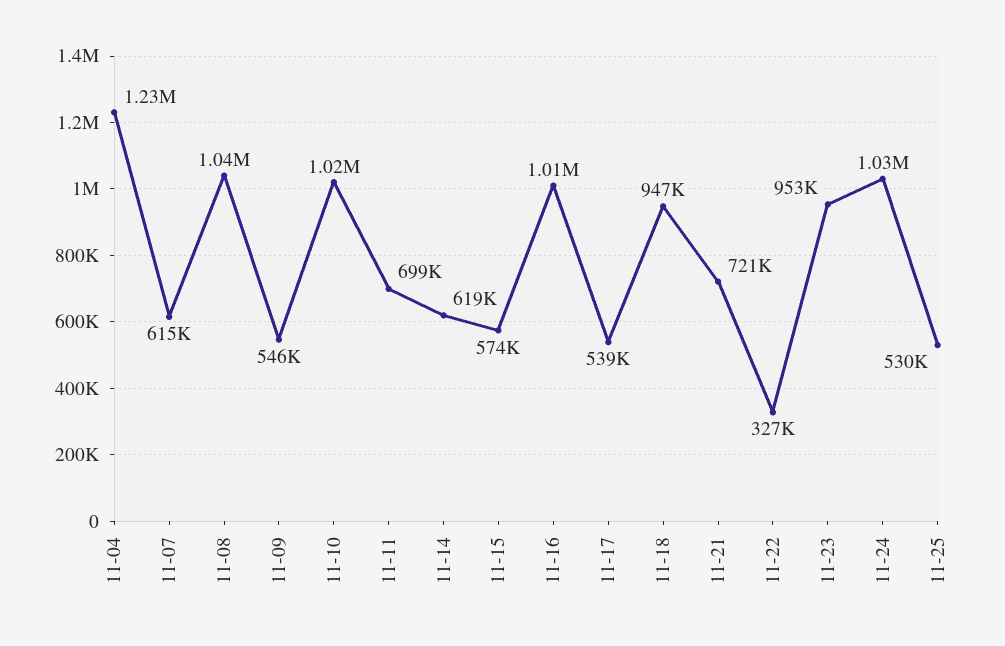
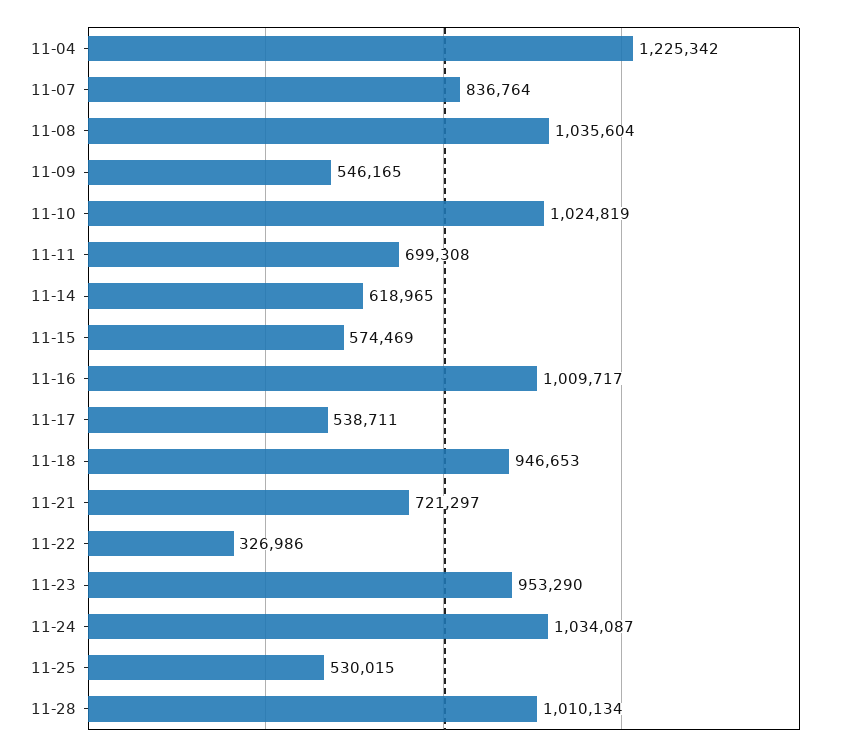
11-07: 615000 -> 836764
11-28: none -> 1010134

